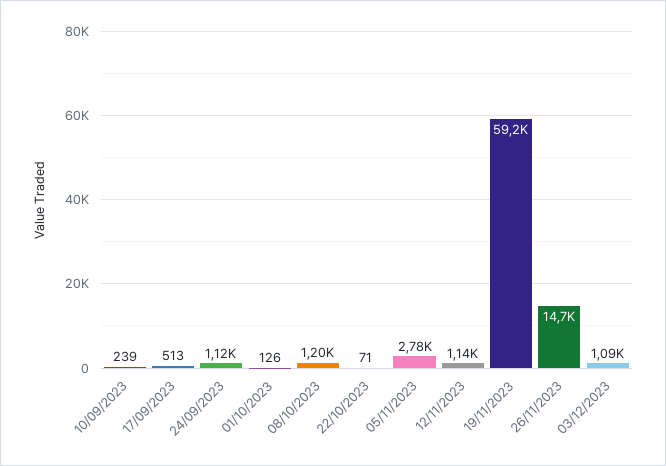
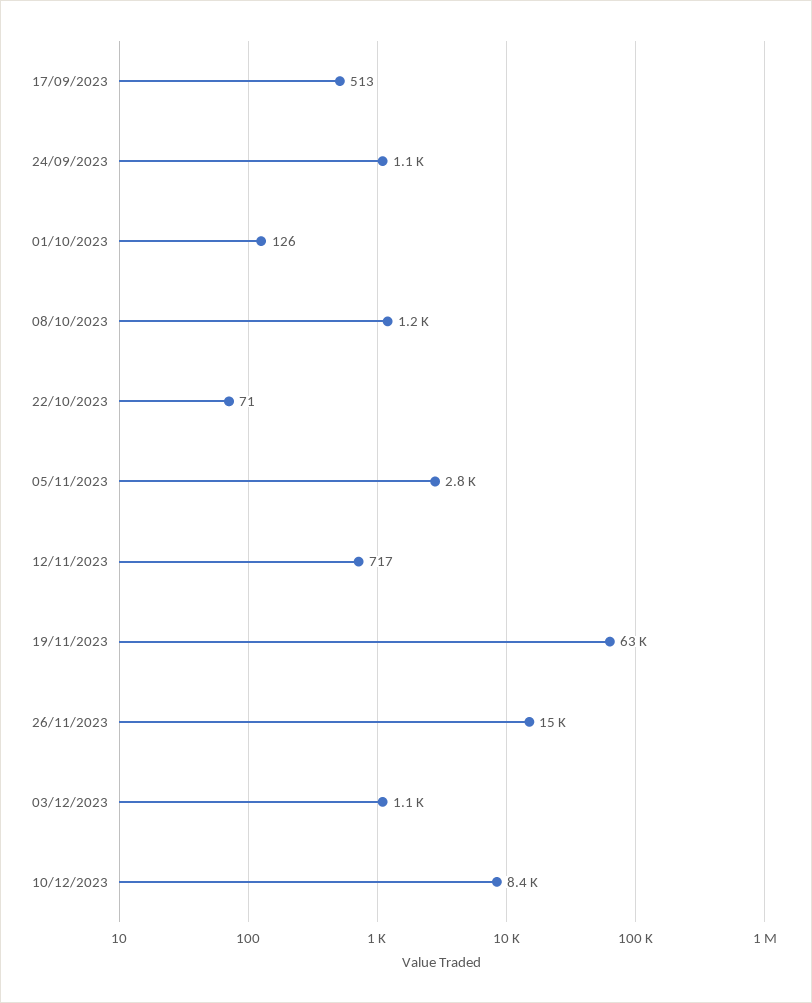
10/09/2023: 239 -> none
12/11/2023: 1140 -> 717
19/11/2023: 59200 -> 63000
10/12/2023: none -> 8400

